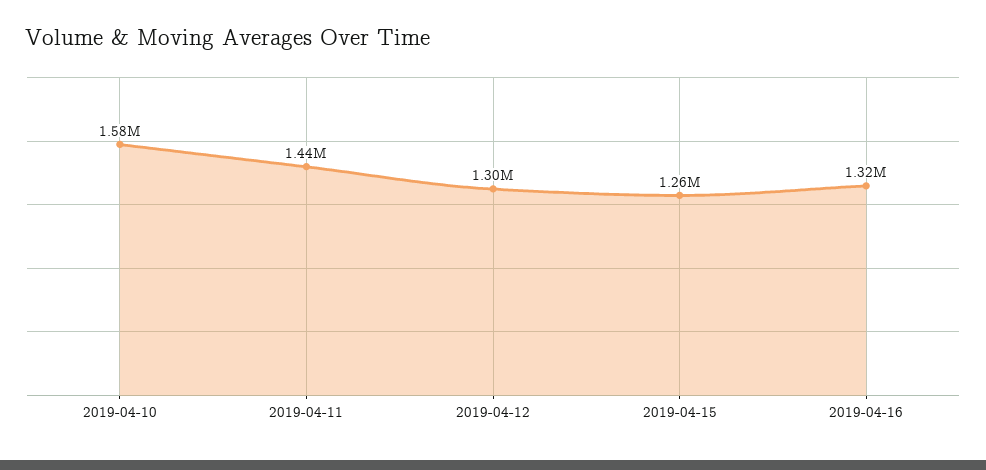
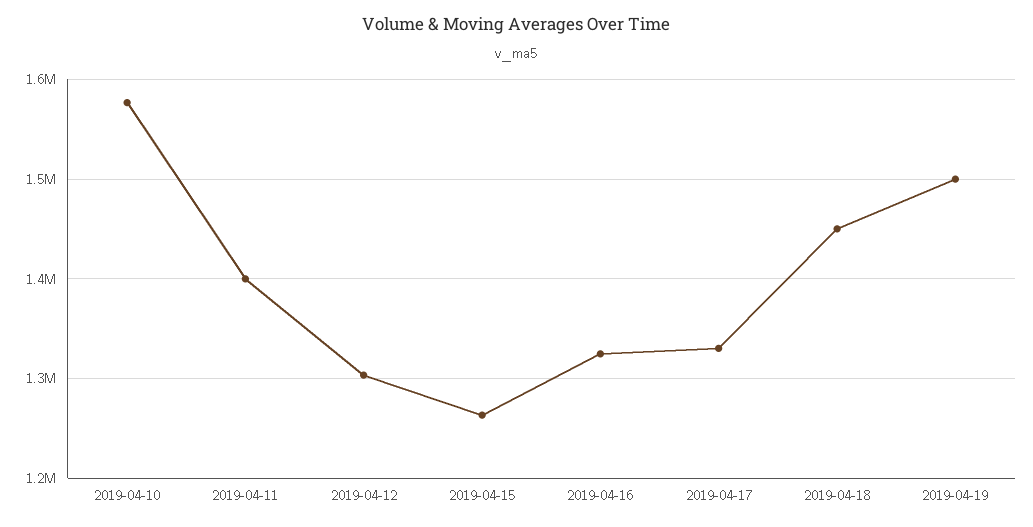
2019-04-11: 1440000 -> 1400000
2019-04-17: none -> 1330000
2019-04-18: none -> 1450000
2019-04-19: none -> 1500000

